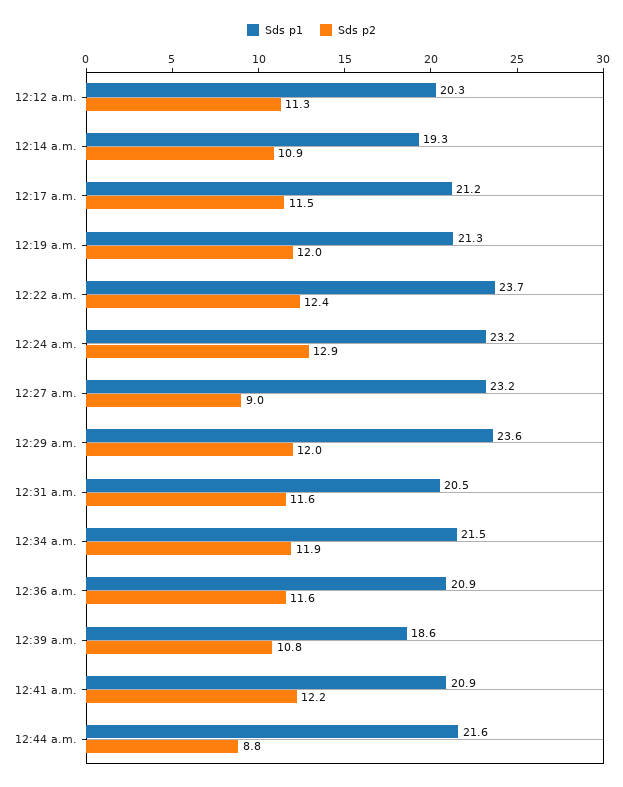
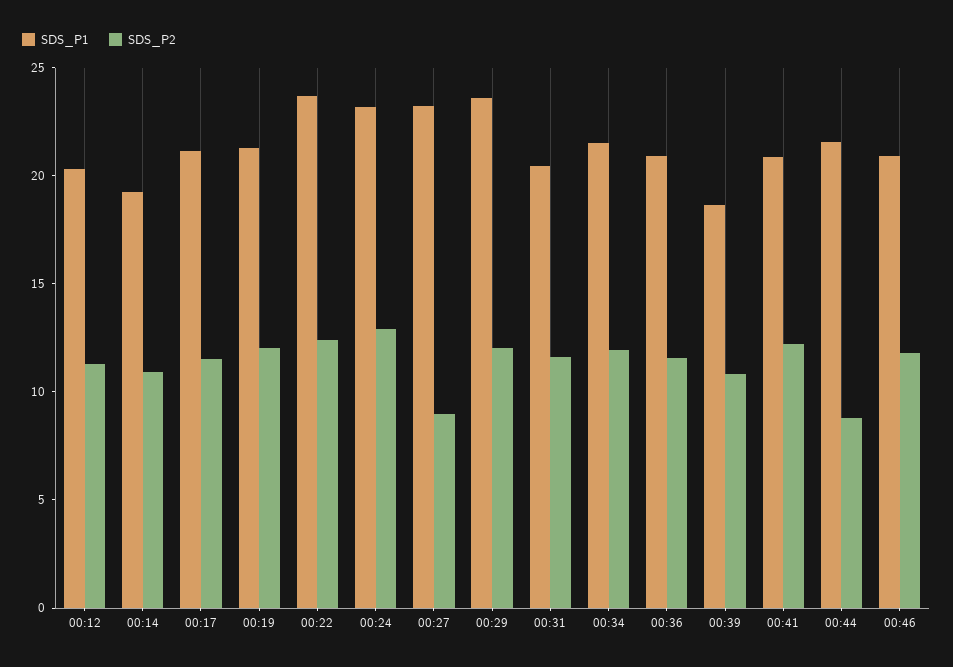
Sds p1, 00:46: none -> 21
Sds p2, 00:46: none -> 12

